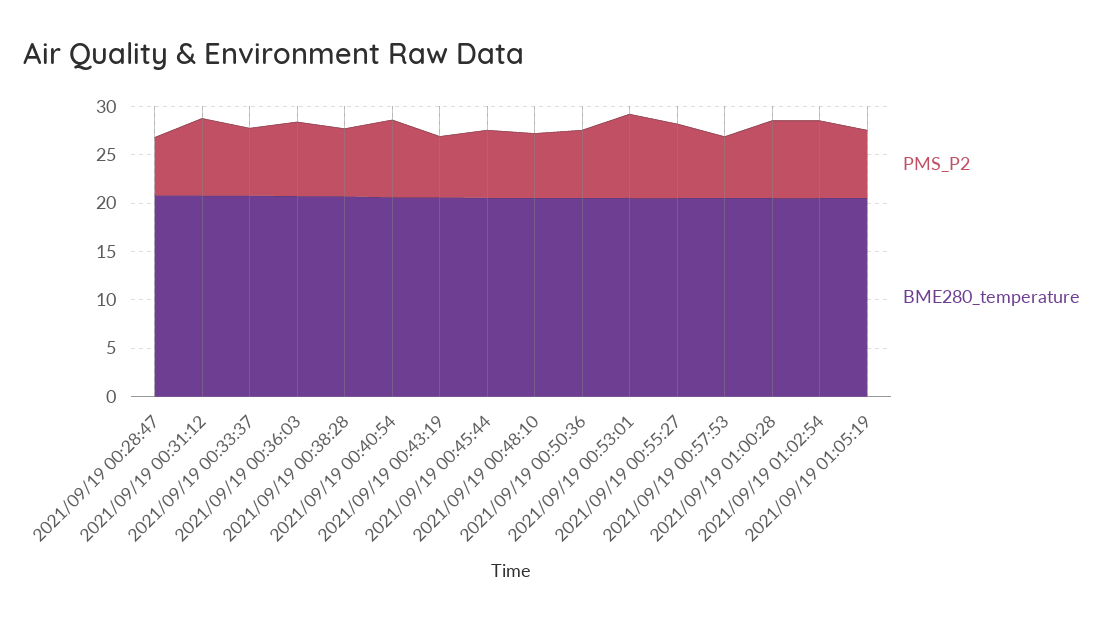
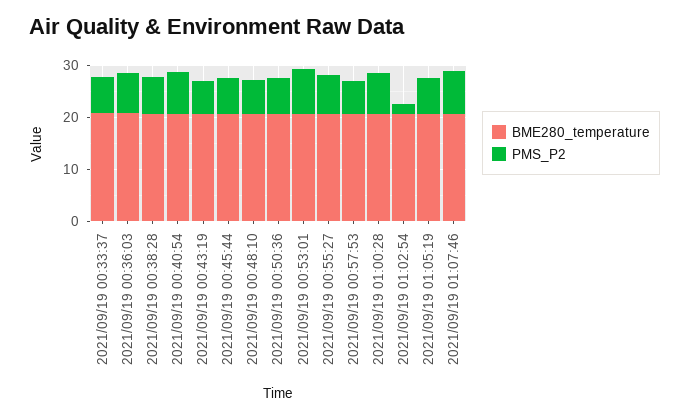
PMS_P2, 2021/09/19 00:28:47: 6 -> none
BME280_temperature, 2021/09/19 00:28:47: 21 -> none
PMS_P2, 2021/09/19 00:31:12: 8 -> none
BME280_temperature, 2021/09/19 00:31:12: 21 -> none
PMS_P2, 2021/09/19 01:02:54: 8 -> 2
BME280_temperature, 2021/09/19 01:07:46: none -> 20
PMS_P2, 2021/09/19 01:07:46: none -> 8

